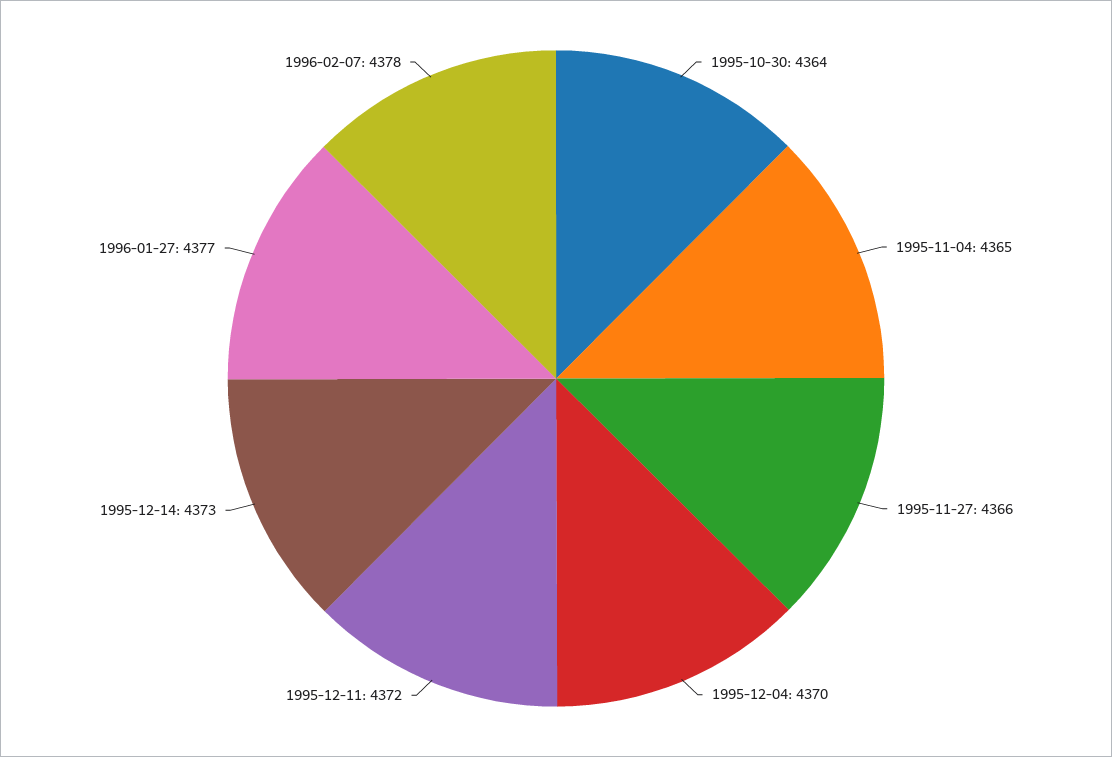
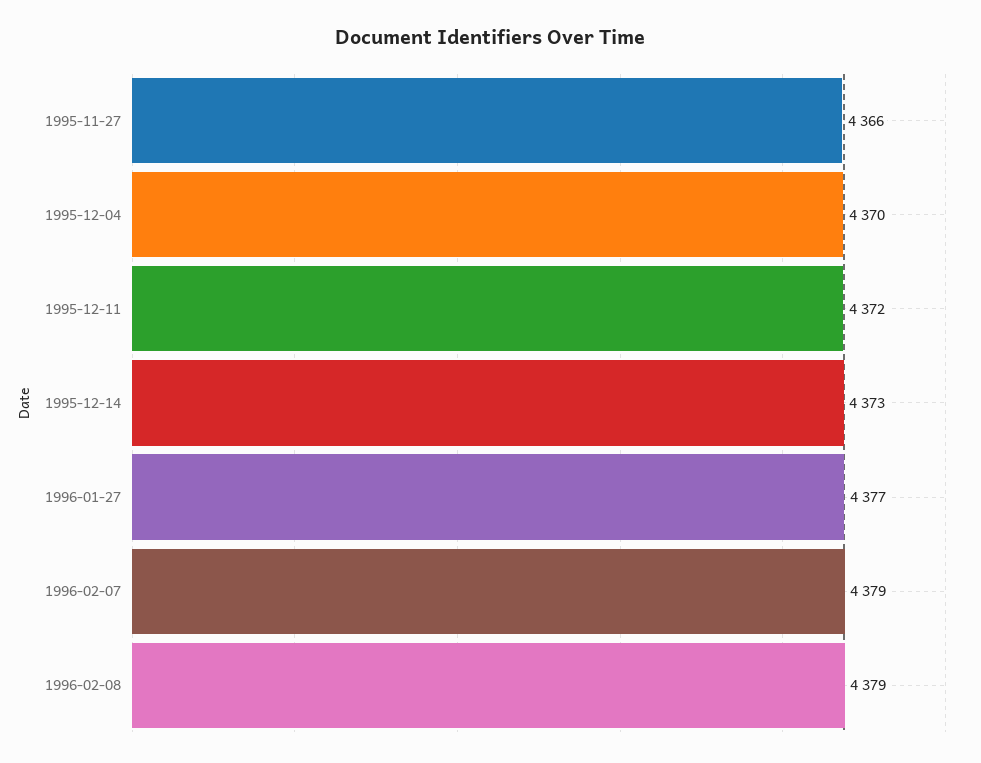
1995-10-30: 4364 -> none
1995-11-04: 4365 -> none
1996-02-07: 4378 -> 4379
1996-02-08: none -> 4379

